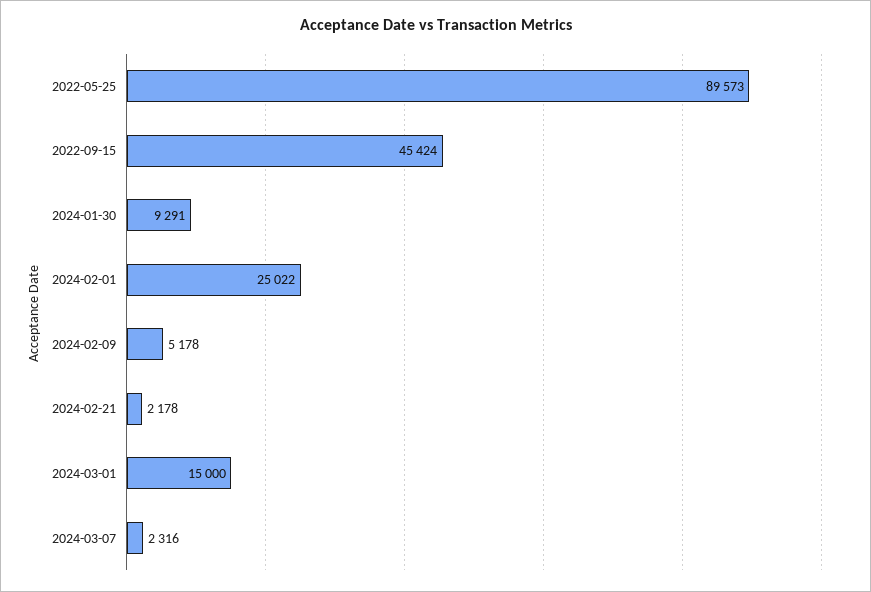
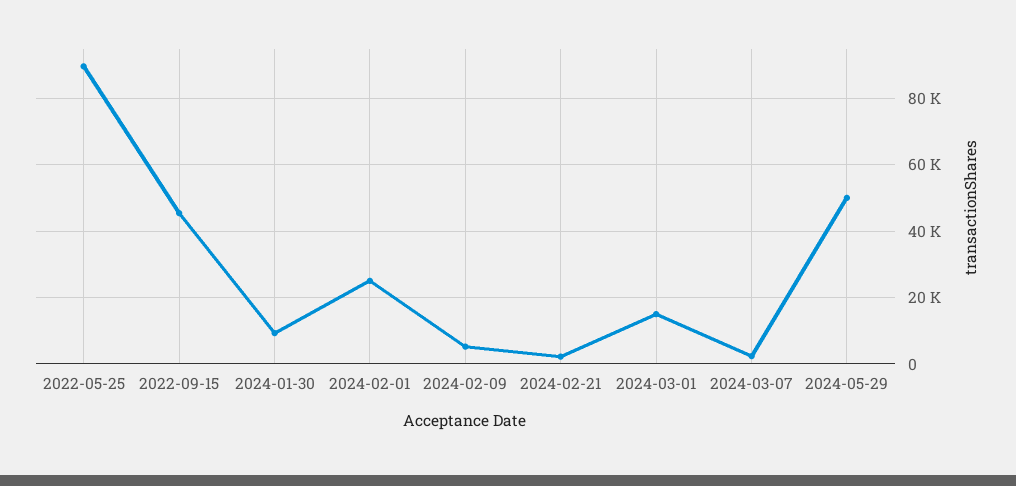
2024-05-29: none -> 50000

